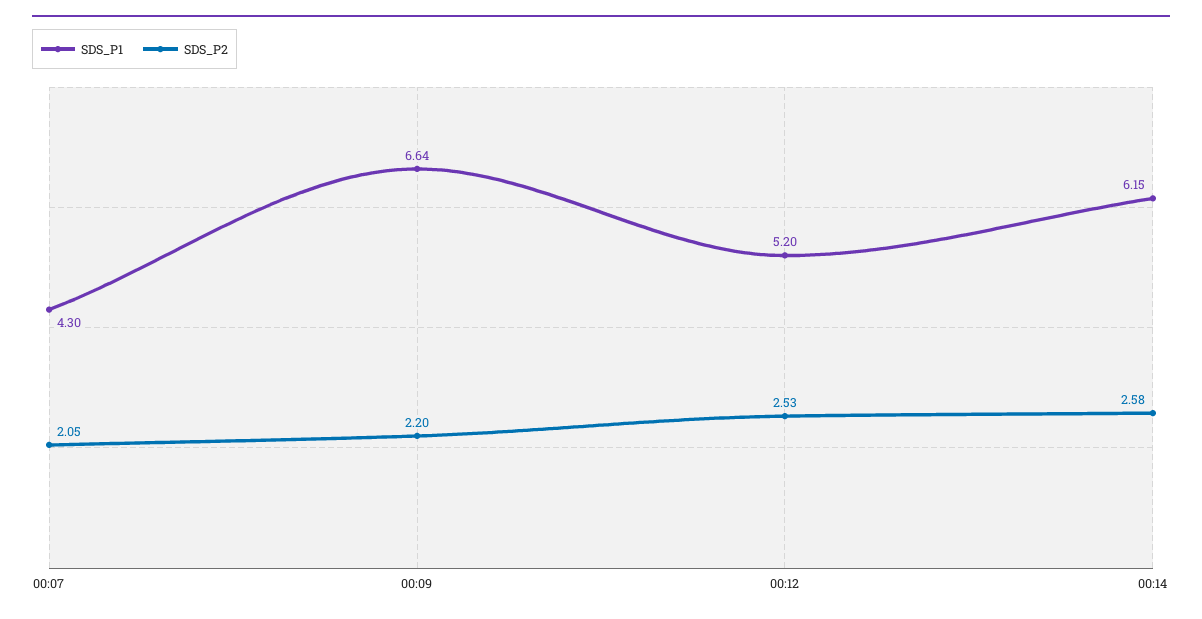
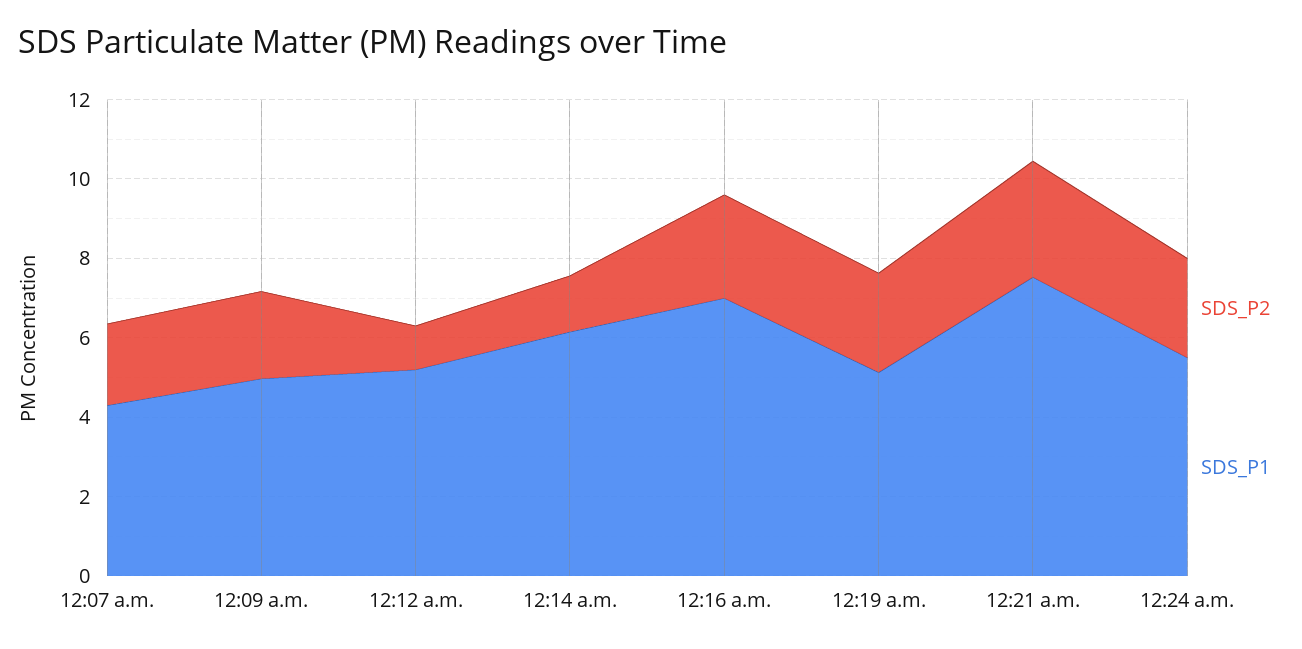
SDS_P1, 00:09: 6.64 -> 5
SDS_P2, 00:12: 2.53 -> 1
SDS_P2, 00:14: 2.58 -> 1.5
SDS_P2, 12:16 a.m.: none -> 2.5
SDS_P1, 12:16 a.m.: none -> 7
SDS_P2, 12:19 a.m.: none -> 2.5
SDS_P1, 12:19 a.m.: none -> 5
SDS_P2, 12:21 a.m.: none -> 3
SDS_P1, 12:21 a.m.: none -> 7.5
SDS_P2, 12:24 a.m.: none -> 2.5
SDS_P1, 12:24 a.m.: none -> 5.5

